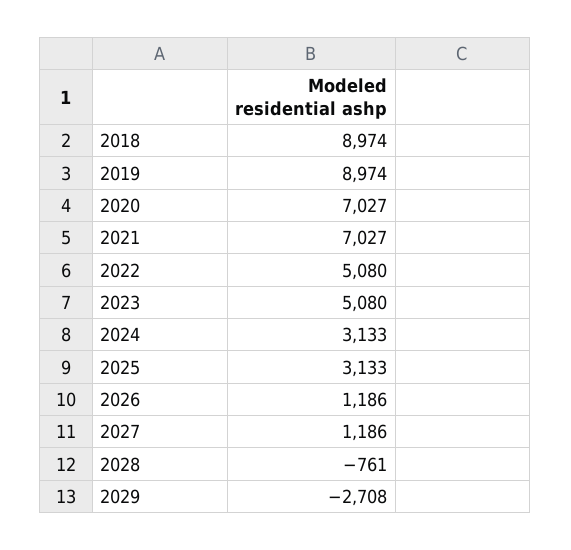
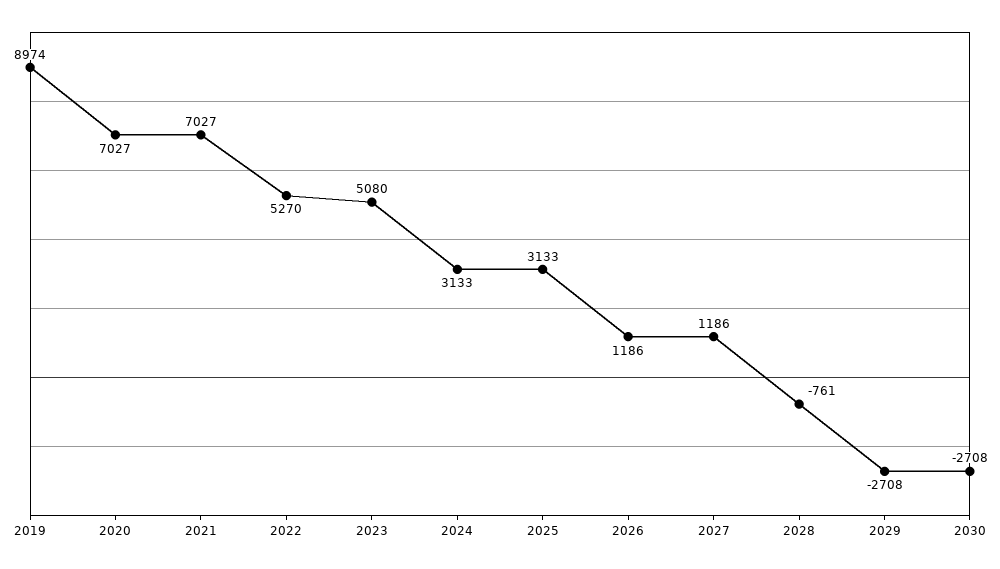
2018: 8974 -> none
2022: 5080 -> 5270
2030: none -> -2708

